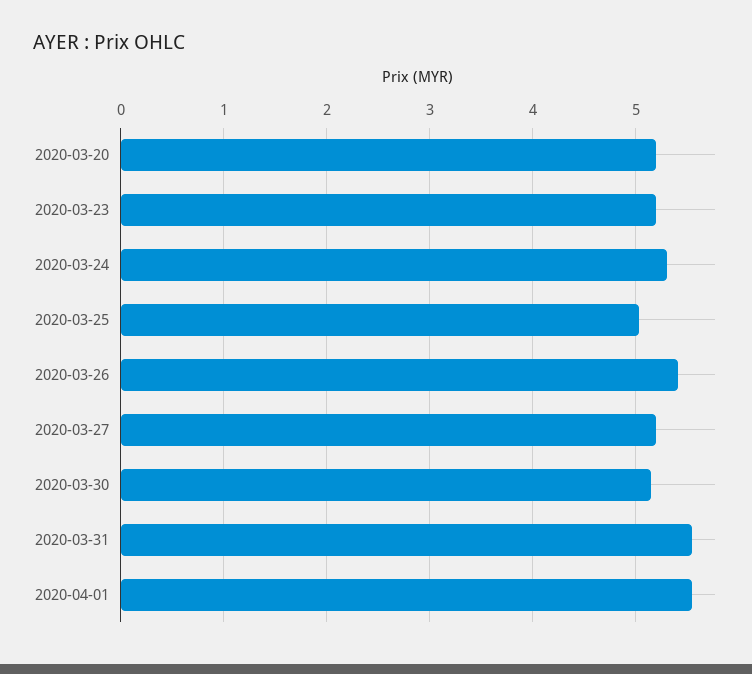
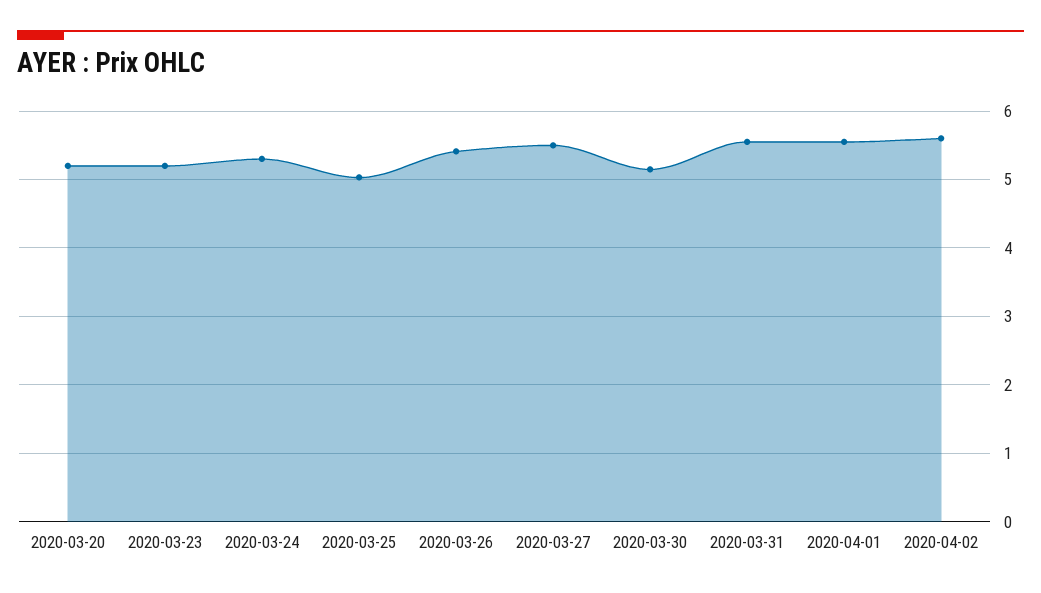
2020-03-27: 5.2 -> 5.5
2020-04-02: none -> 5.6

